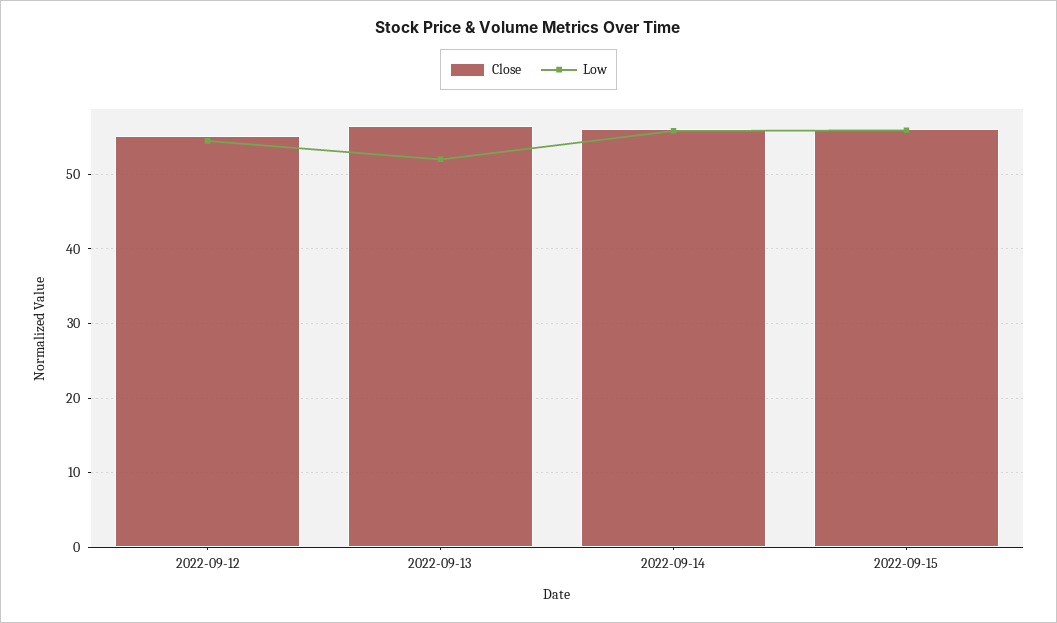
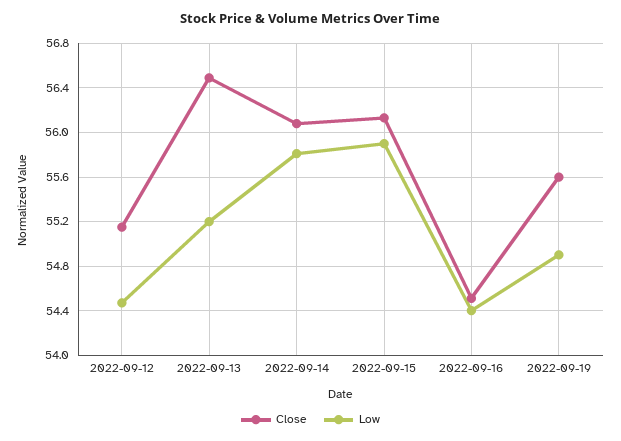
Low, 2022-09-13: 52 -> 55.2
Close, 2022-09-16: none -> 54.5
Low, 2022-09-16: none -> 54.4
Close, 2022-09-19: none -> 55.6
Low, 2022-09-19: none -> 54.9

